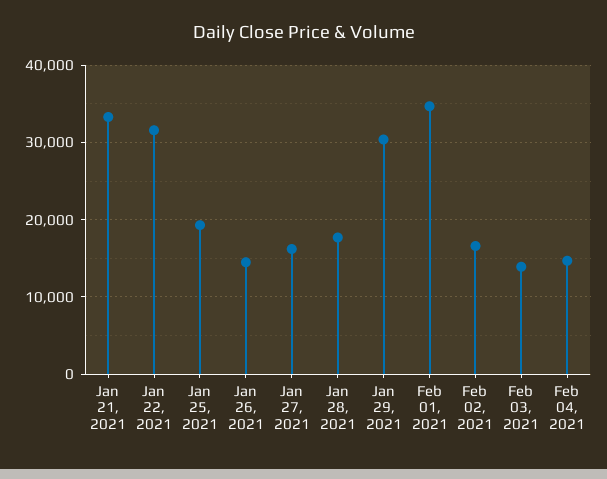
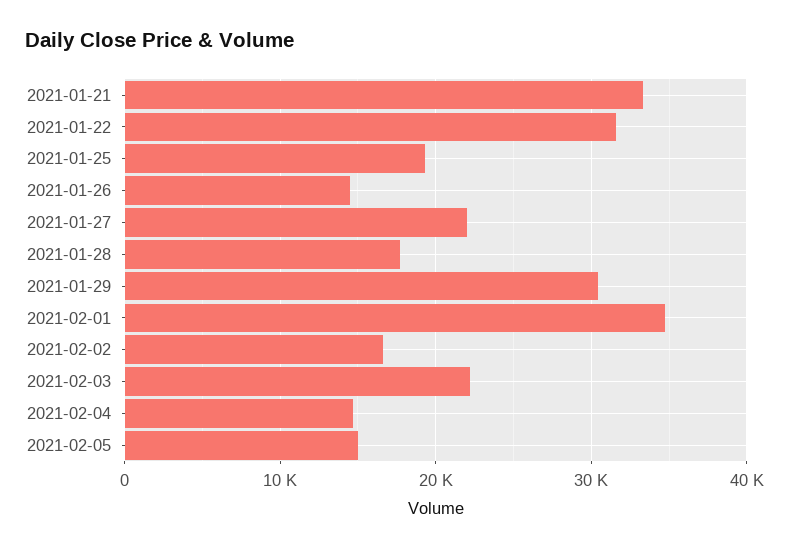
Jan 27, 2021: 16000 -> 22000
Feb 03, 2021: 14000 -> 22000
2021-02-05: none -> 15000

